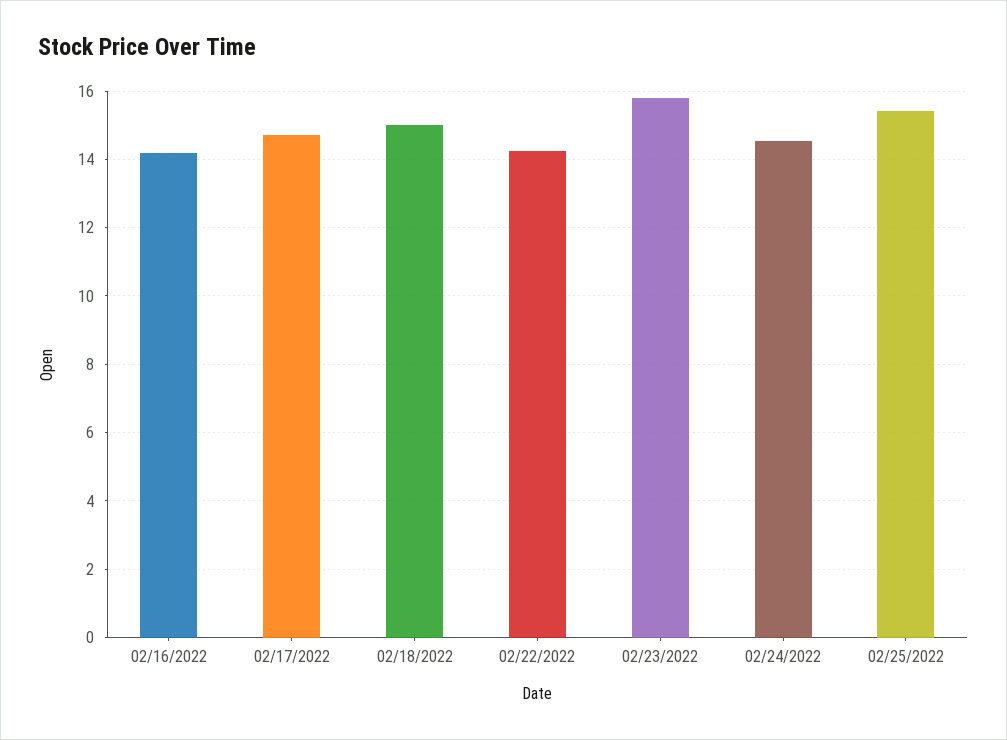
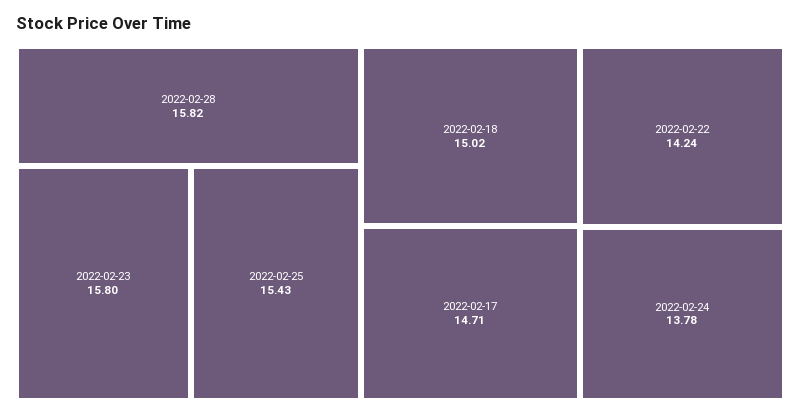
02/16/2022: 14.2 -> none
02/24/2022: 14.6 -> 13.78
2022-02-28: none -> 15.82

